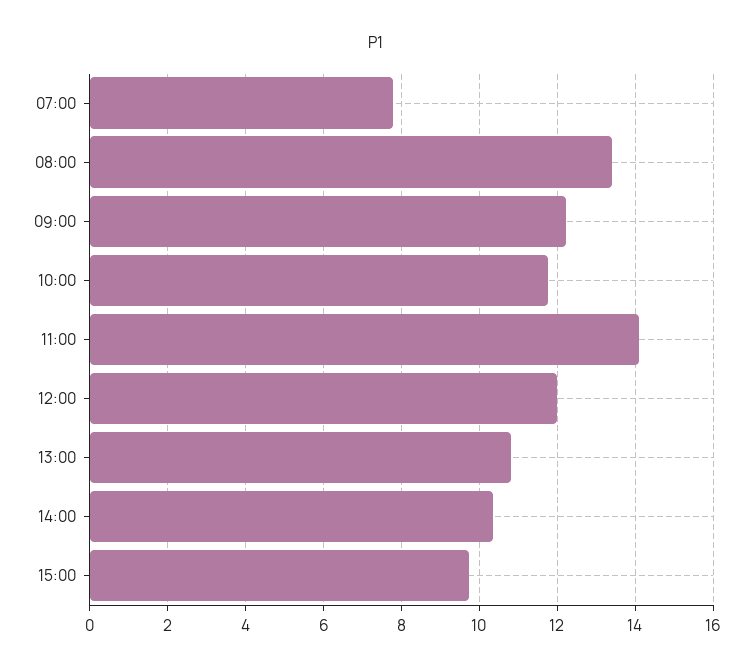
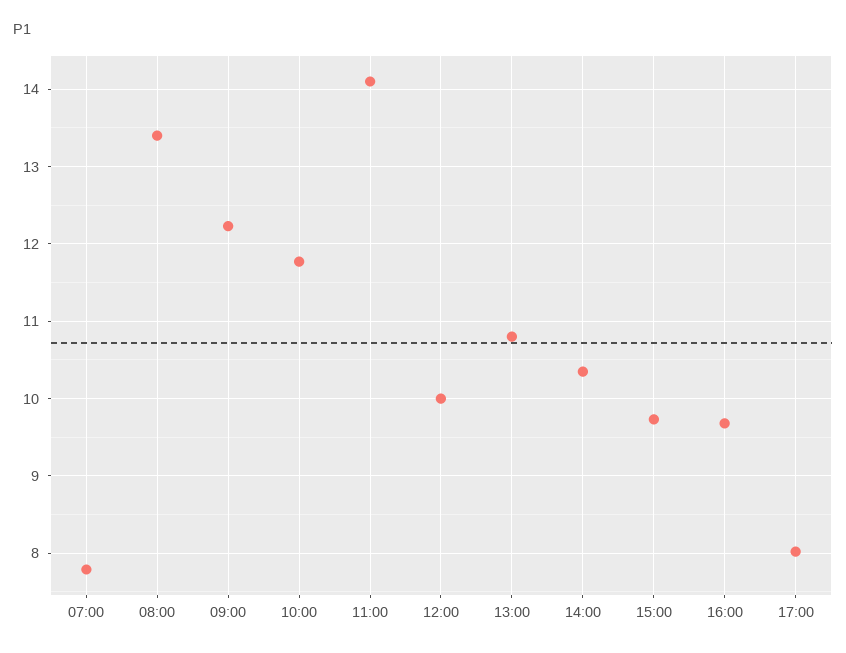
12:00: 12 -> 10
16:00: none -> 9.7
17:00: none -> 8

